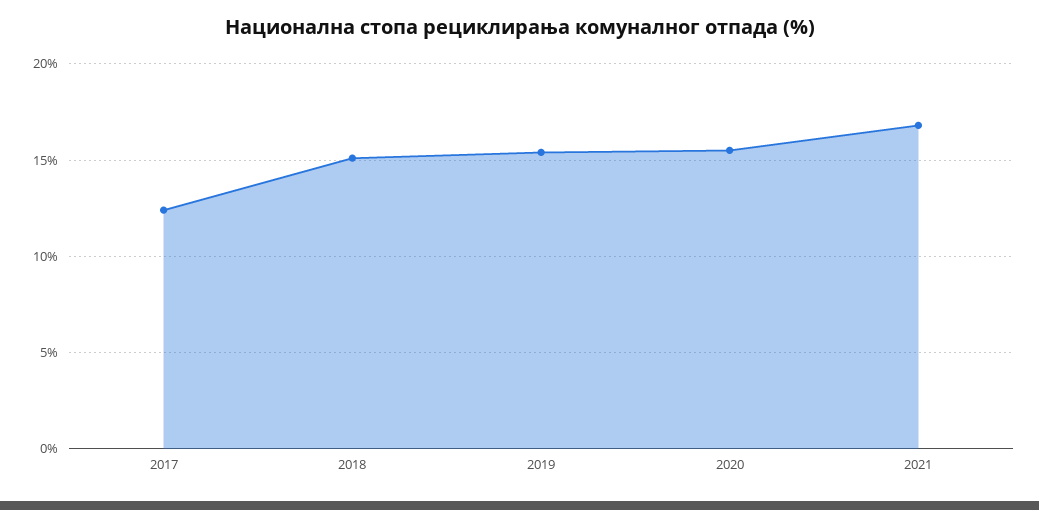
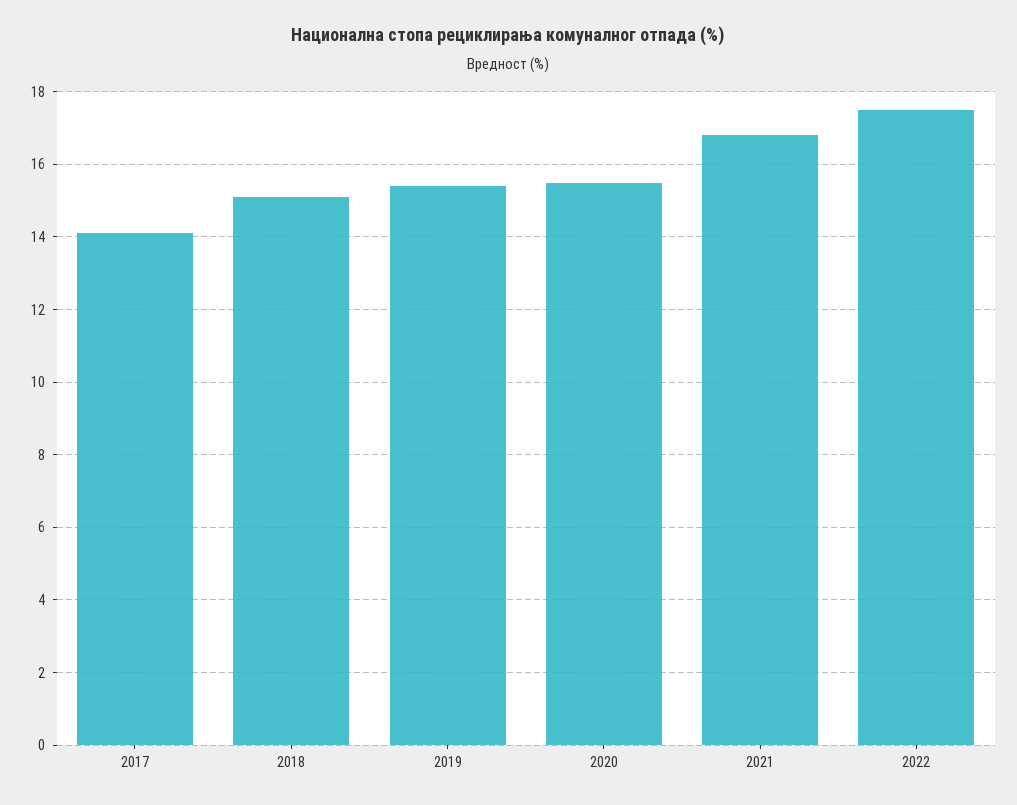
2017: 12.5 -> 14
2022: none -> 17.5

